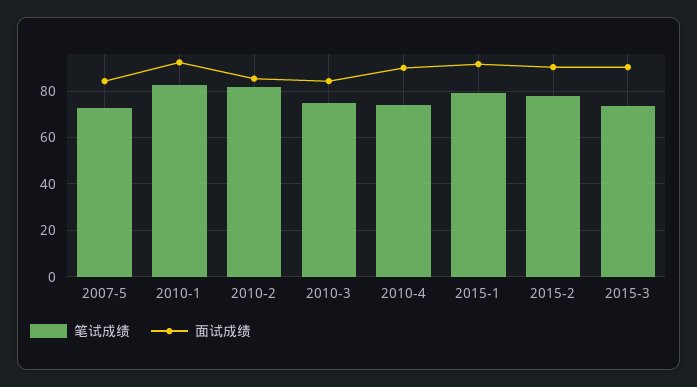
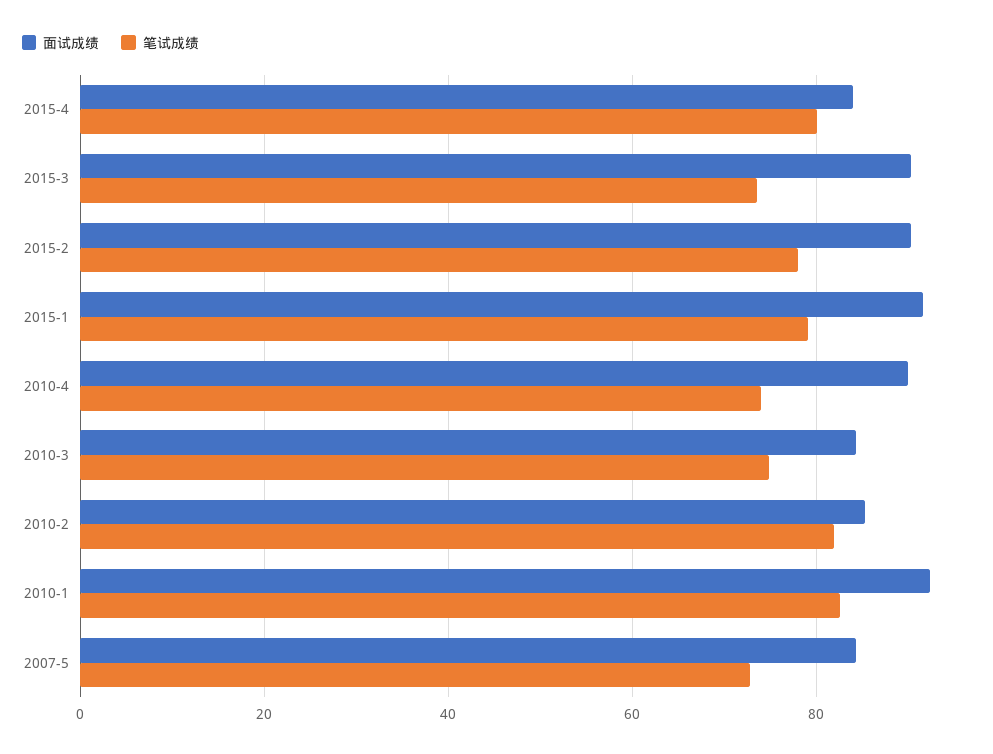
面试成绩, 2015-4: none -> 84
笔试成绩, 2015-4: none -> 80

